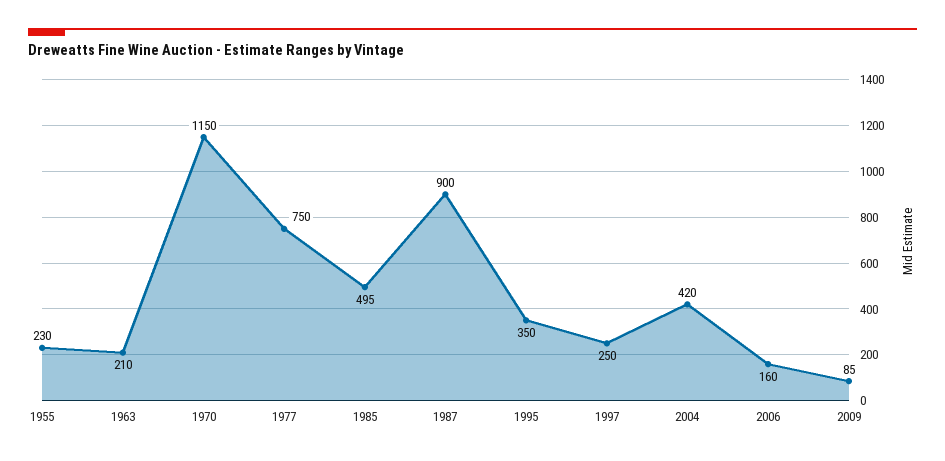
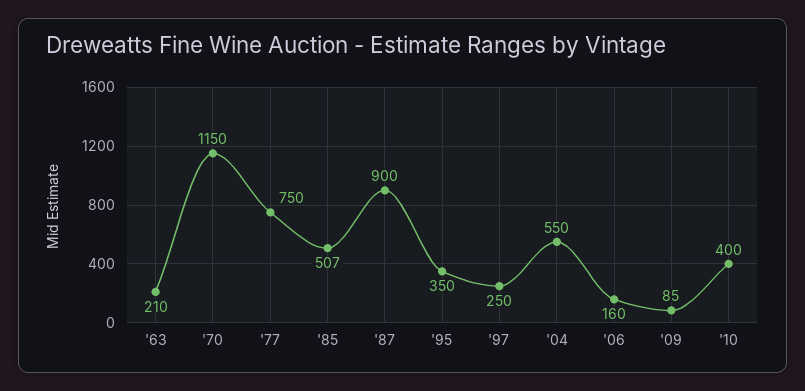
1955: 230 -> none
1985: 495 -> 507
2004: 420 -> 550
'10: none -> 400

